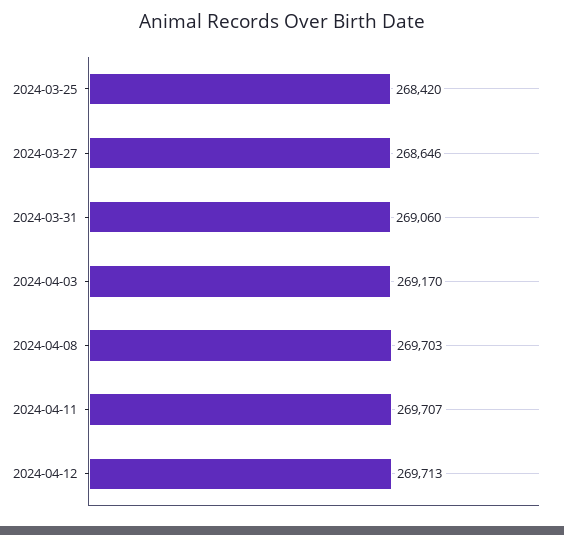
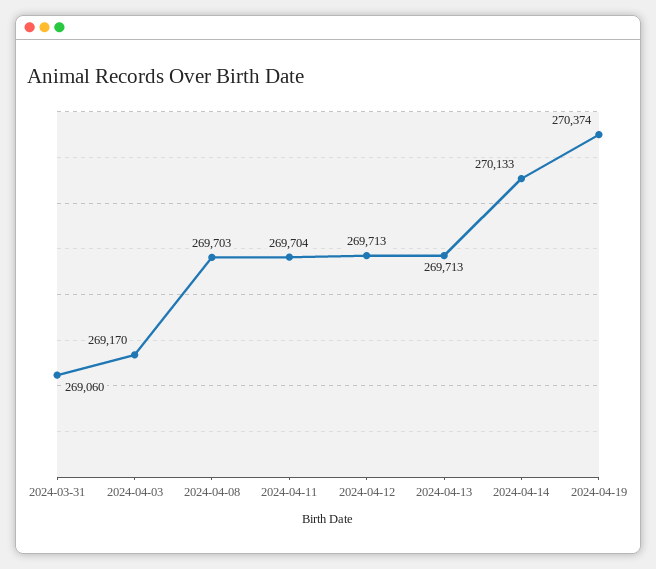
2024-03-25: 268420 -> none
2024-03-27: 268646 -> none
2024-04-11: 269707 -> 269704
2024-04-13: none -> 269713
2024-04-14: none -> 270133
2024-04-19: none -> 270374

